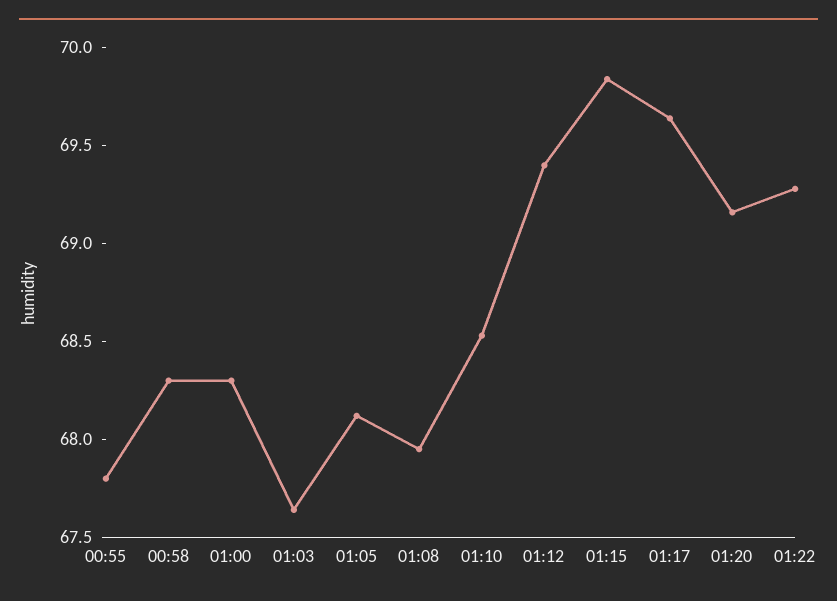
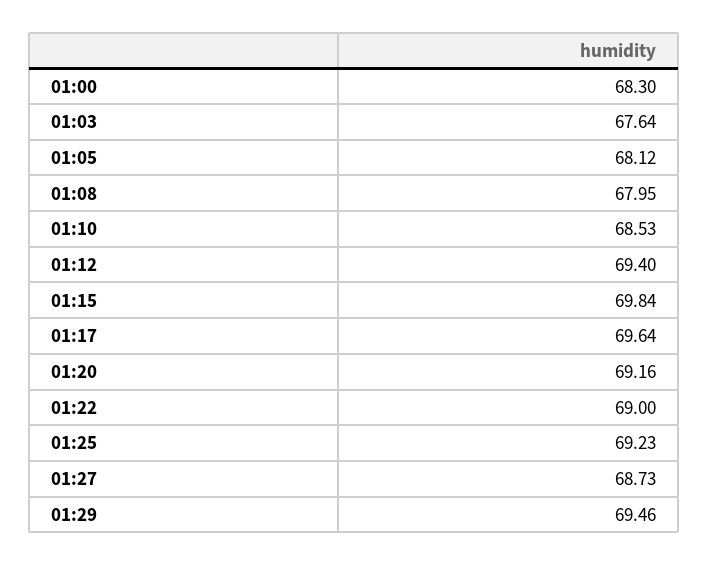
00:55: 67.8 -> none
00:58: 68.3 -> none
01:22: 69.3 -> 69
01:25: none -> 69.23
01:27: none -> 68.73
01:29: none -> 69.46

